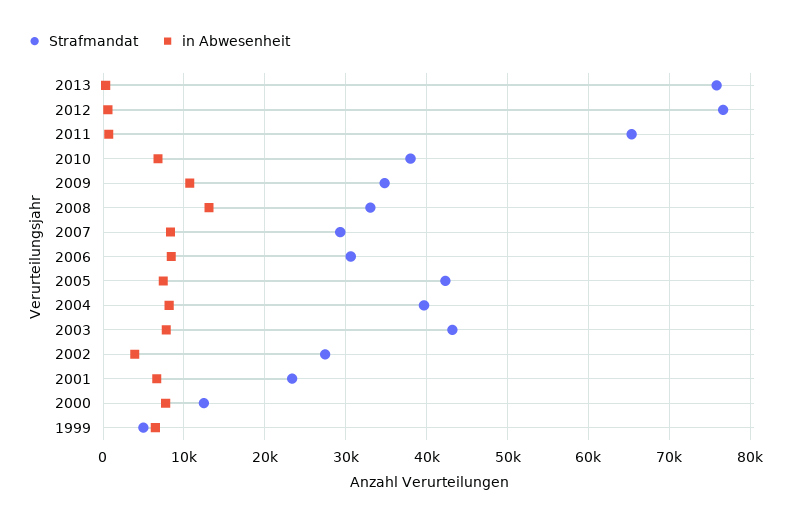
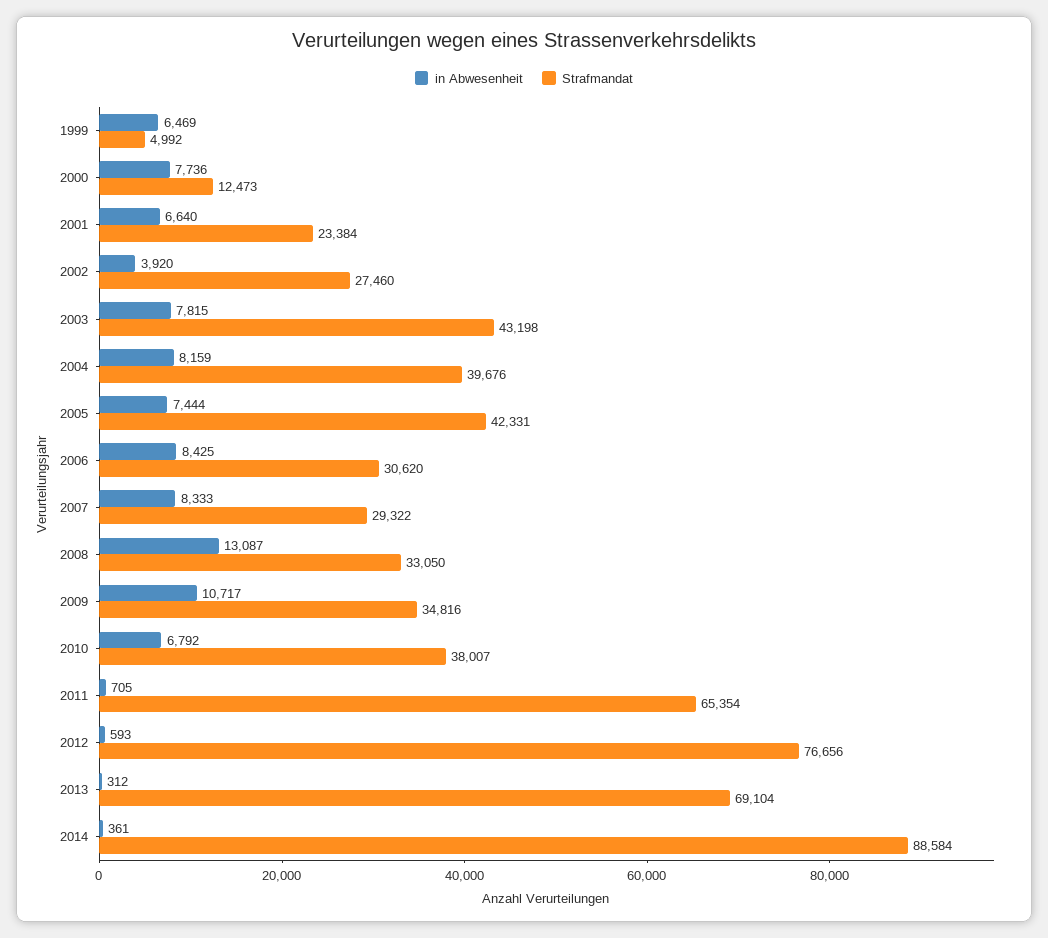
Strafmandat, 2013: 76000 -> 69104
in Abwesenheit, 2014: none -> 361
Strafmandat, 2014: none -> 88584

